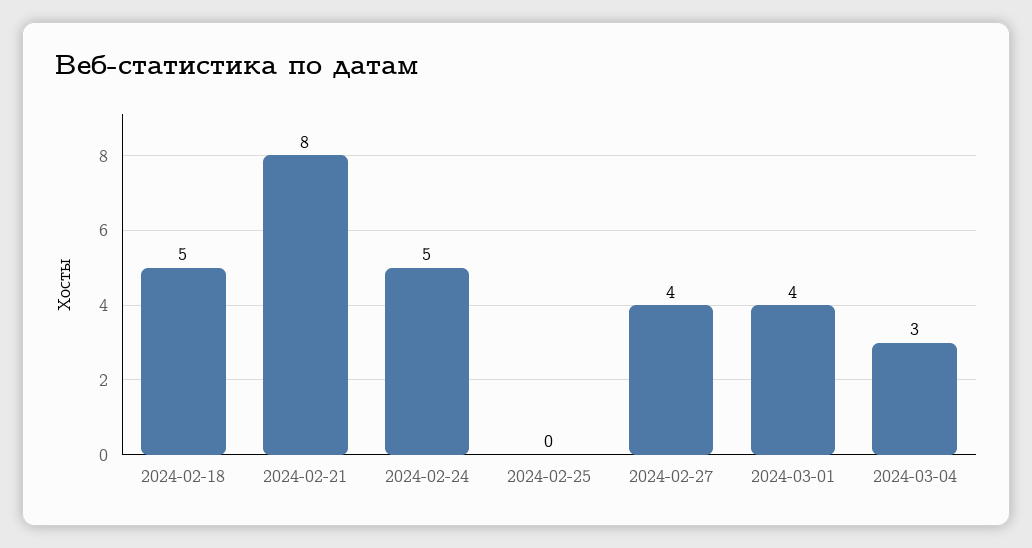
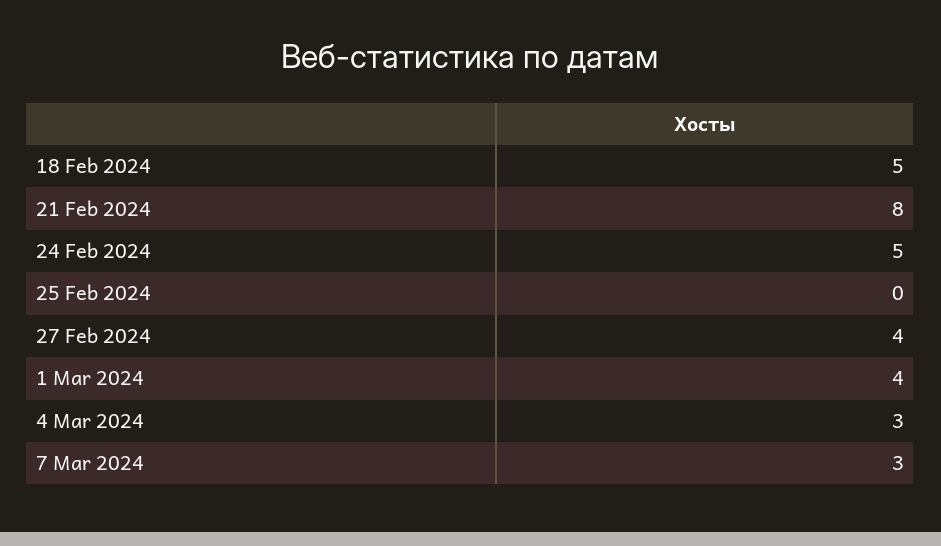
7 Mar 2024: none -> 3

